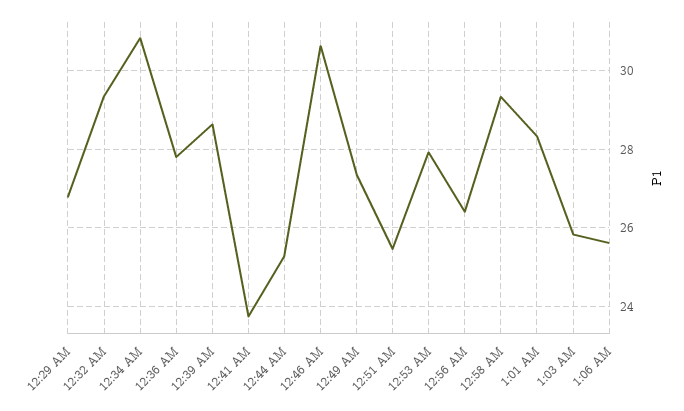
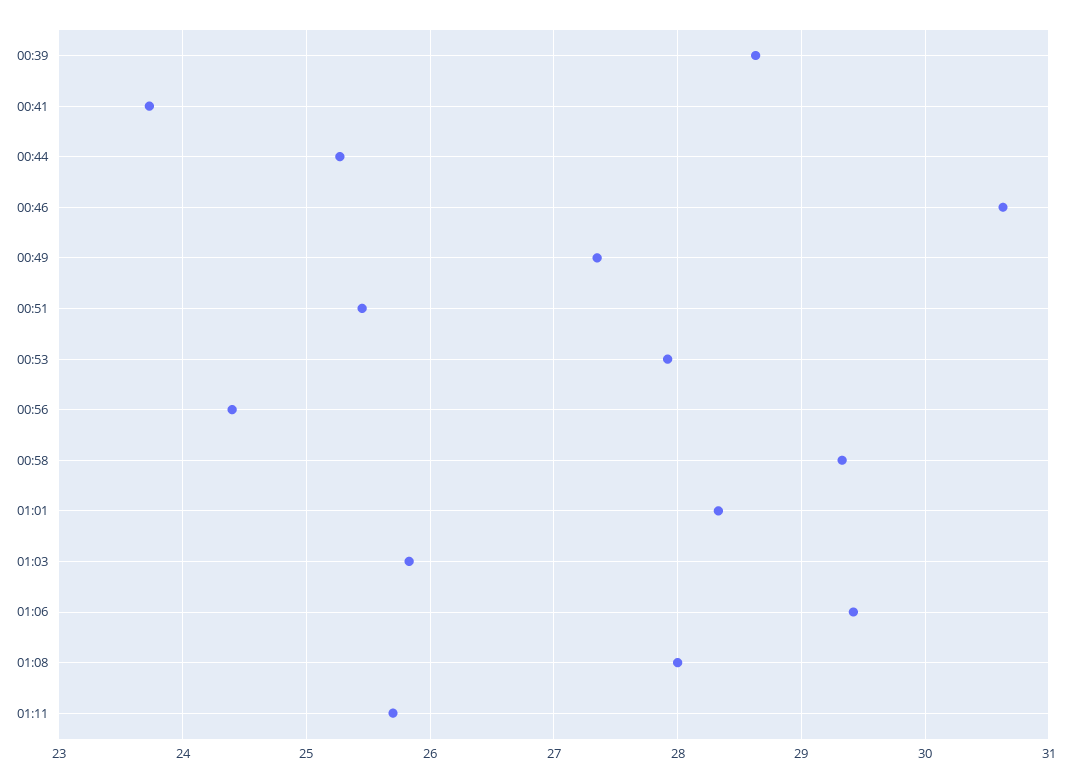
12:29 AM: 26.8 -> none
12:32 AM: 29.4 -> none
12:34 AM: 30.8 -> none
12:36 AM: 27.8 -> none
12:56 AM: 26.4 -> 24.4
1:06 AM: 25.6 -> 29.4
01:08: none -> 28
01:11: none -> 25.7

